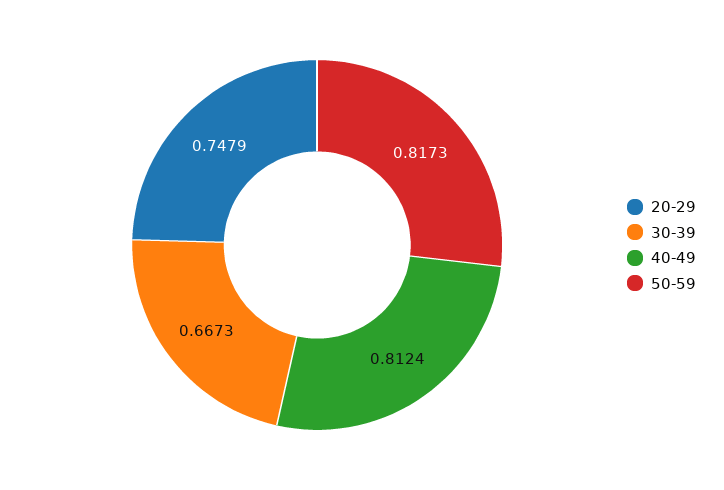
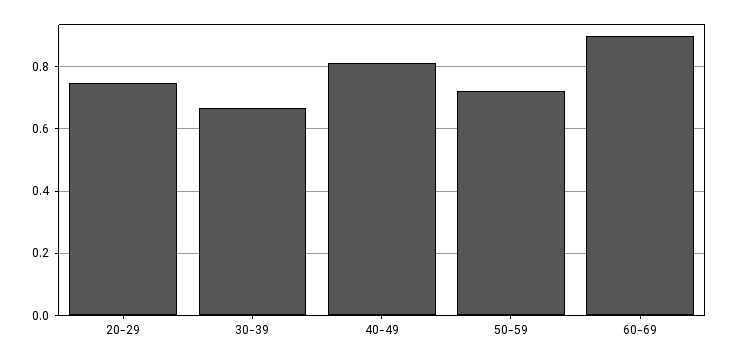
50-59: 0.8173 -> 0.72
60-69: none -> 0.9

